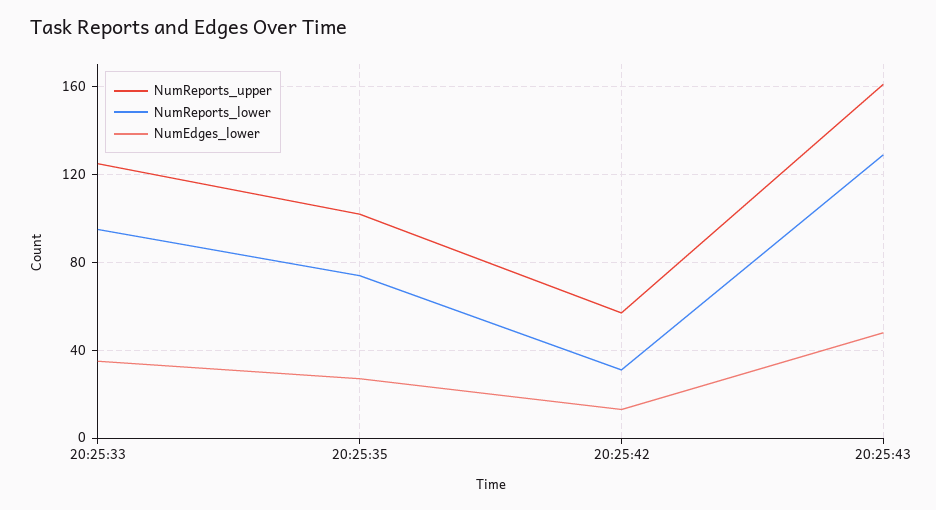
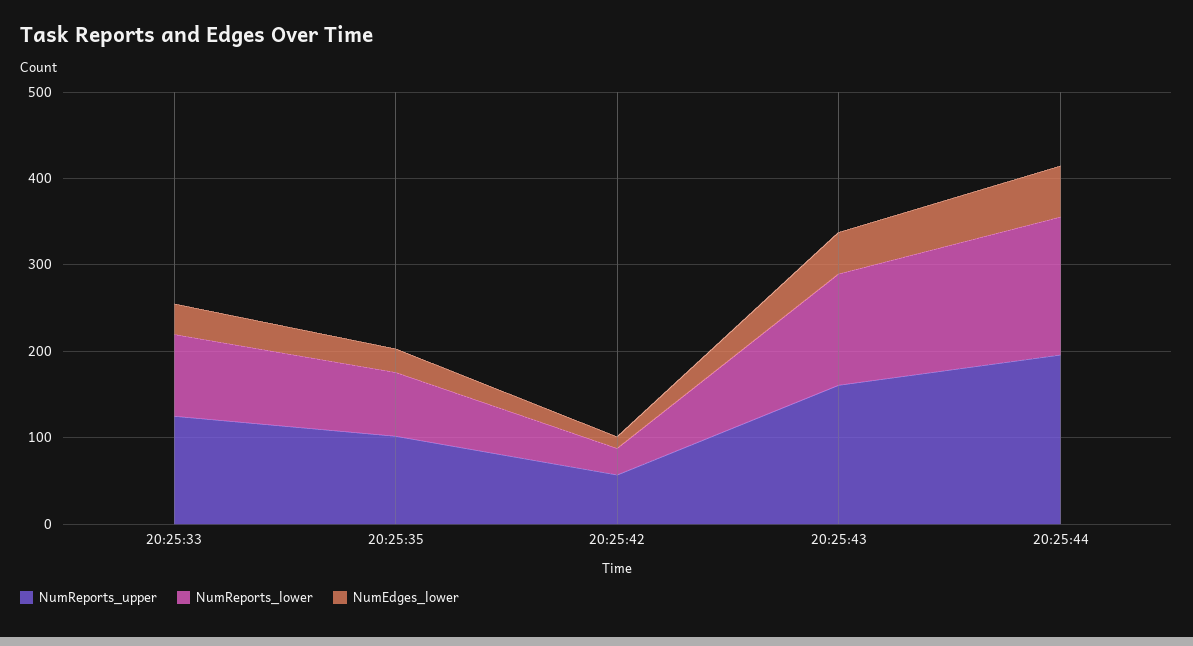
NumReports_upper, 20:25:44: none -> 200
NumReports_lower, 20:25:44: none -> 160
NumEdges_lower, 20:25:44: none -> 60

